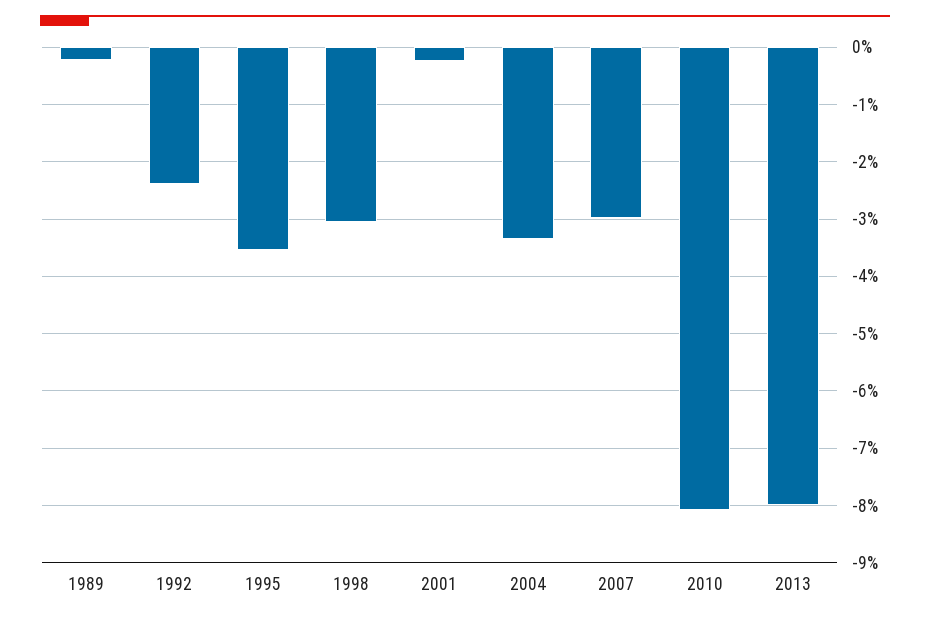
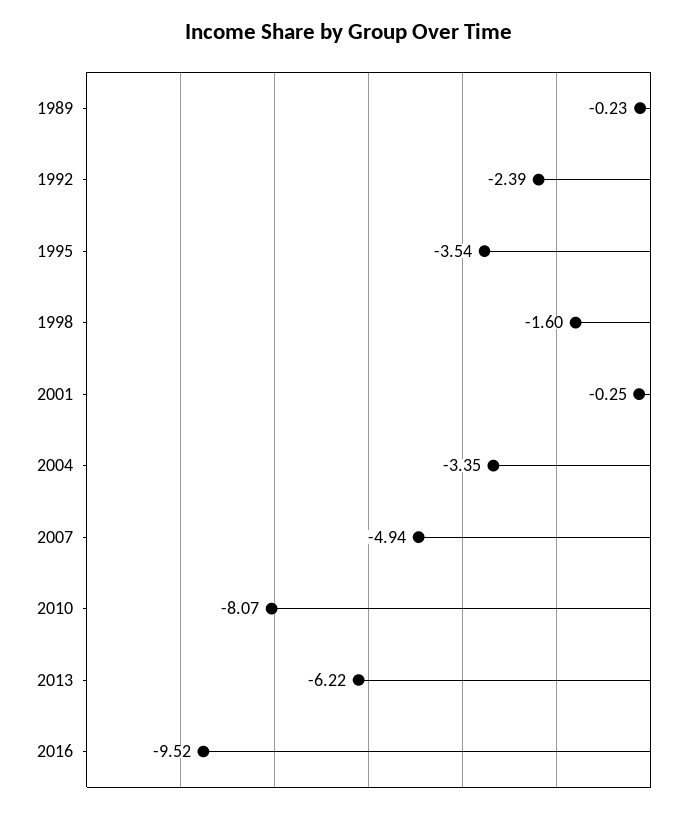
1998: -3 -> -1.6
2007: -3 -> -4.94
2013: -8 -> -6.22
2016: none -> -9.52

